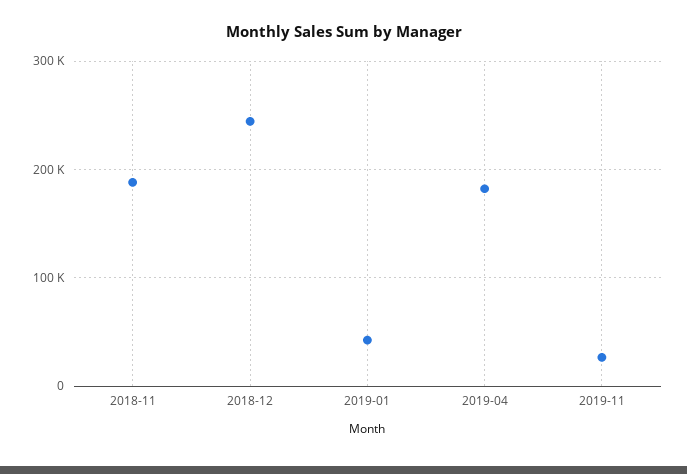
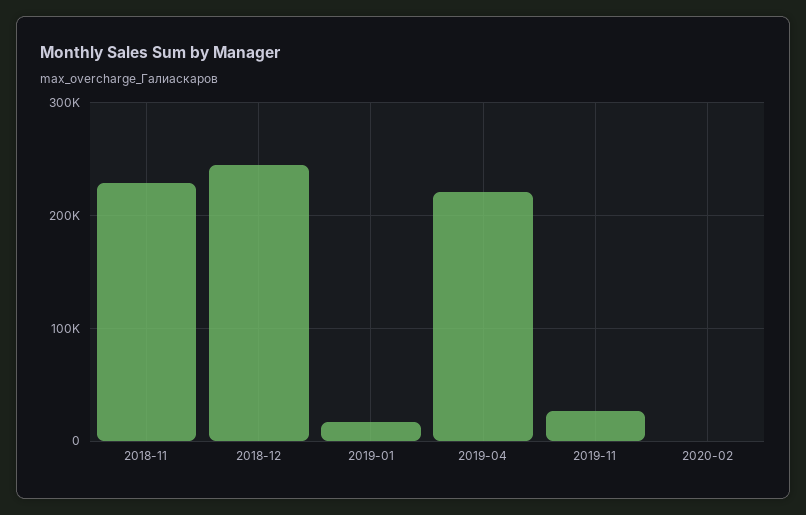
2018-11: 190000 -> 230000
2019-01: 40000 -> 20000
2019-04: 180000 -> 220000
2020-02: none -> 0

